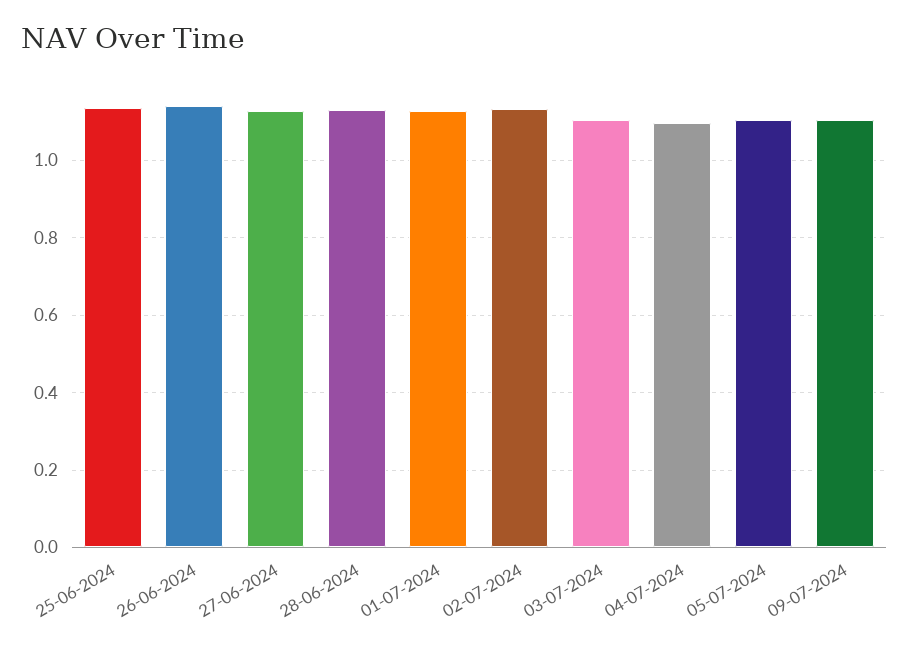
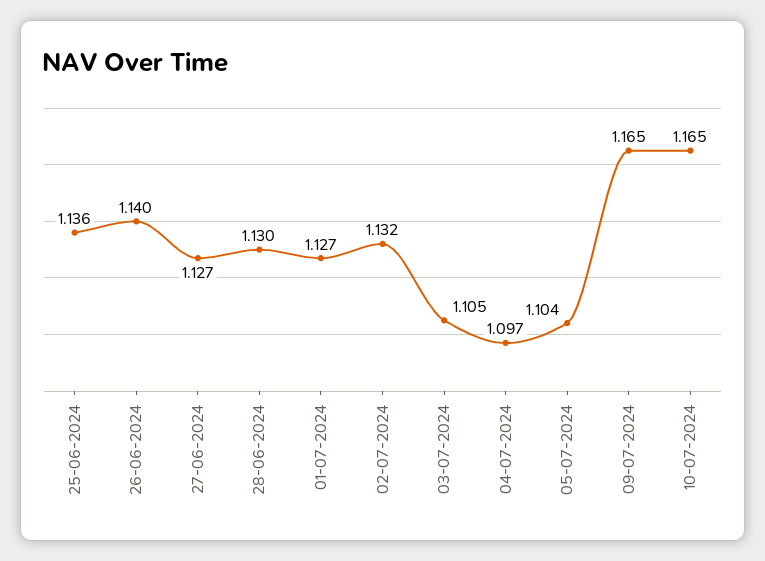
09-07-2024: 1.1 -> 1.165
10-07-2024: none -> 1.165

